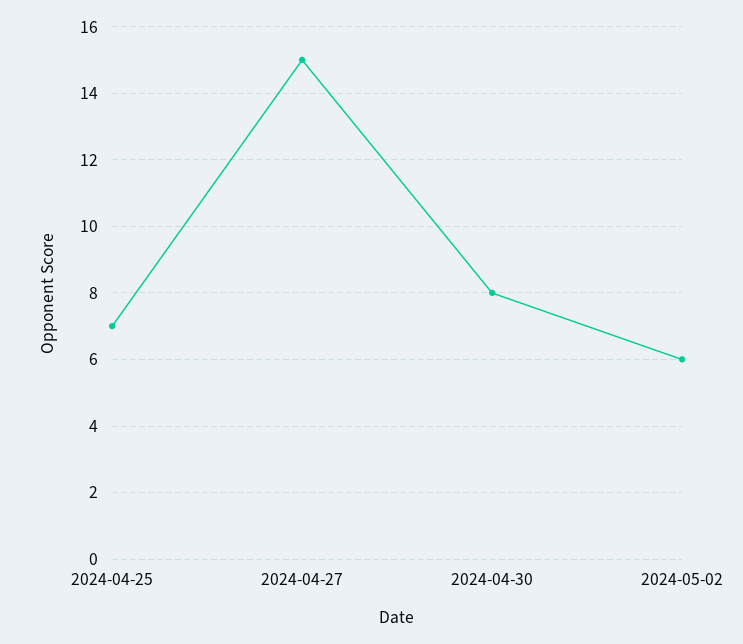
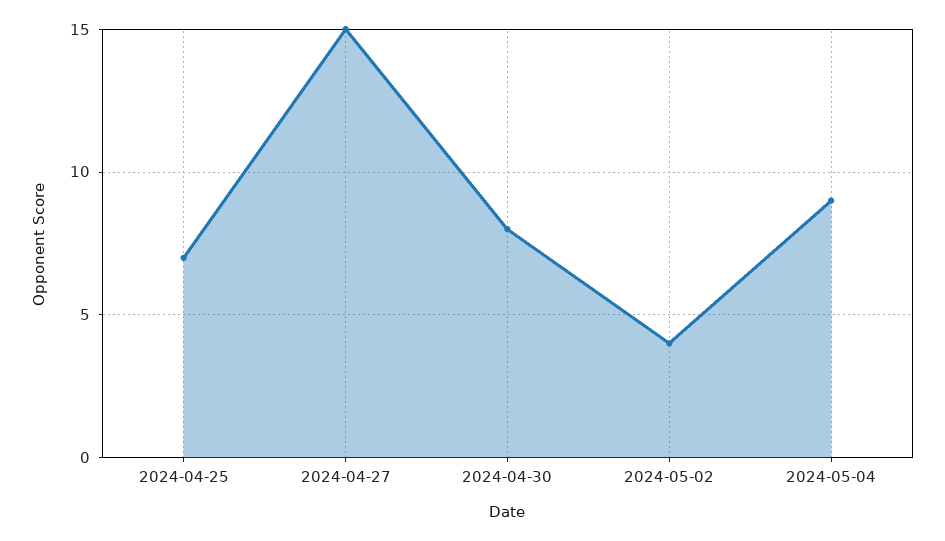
2024-05-02: 6 -> 4
2024-05-04: none -> 9

